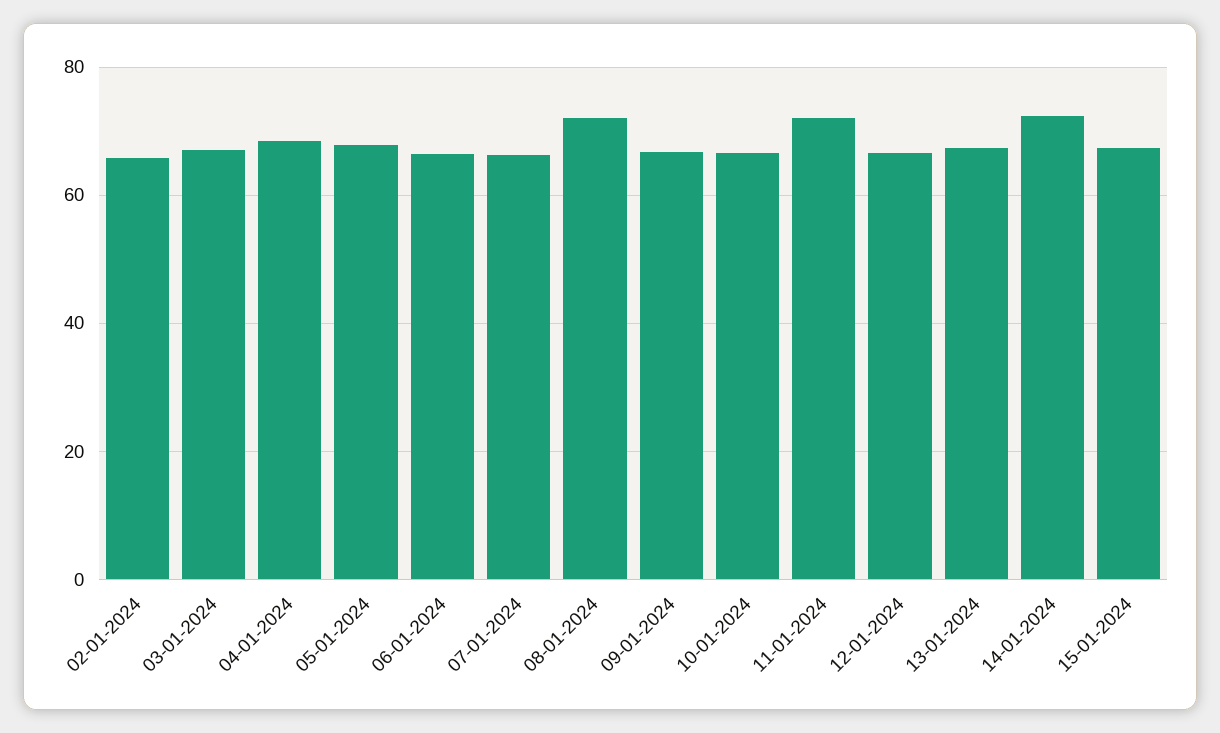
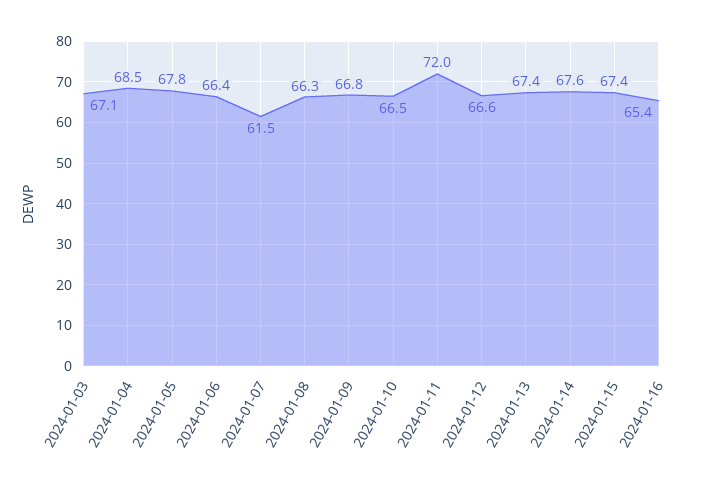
02-01-2024: 66 -> none
07-01-2024: 66 -> 61.5
08-01-2024: 72 -> 66.3
14-01-2024: 72 -> 67.6
2024-01-16: none -> 65.4

